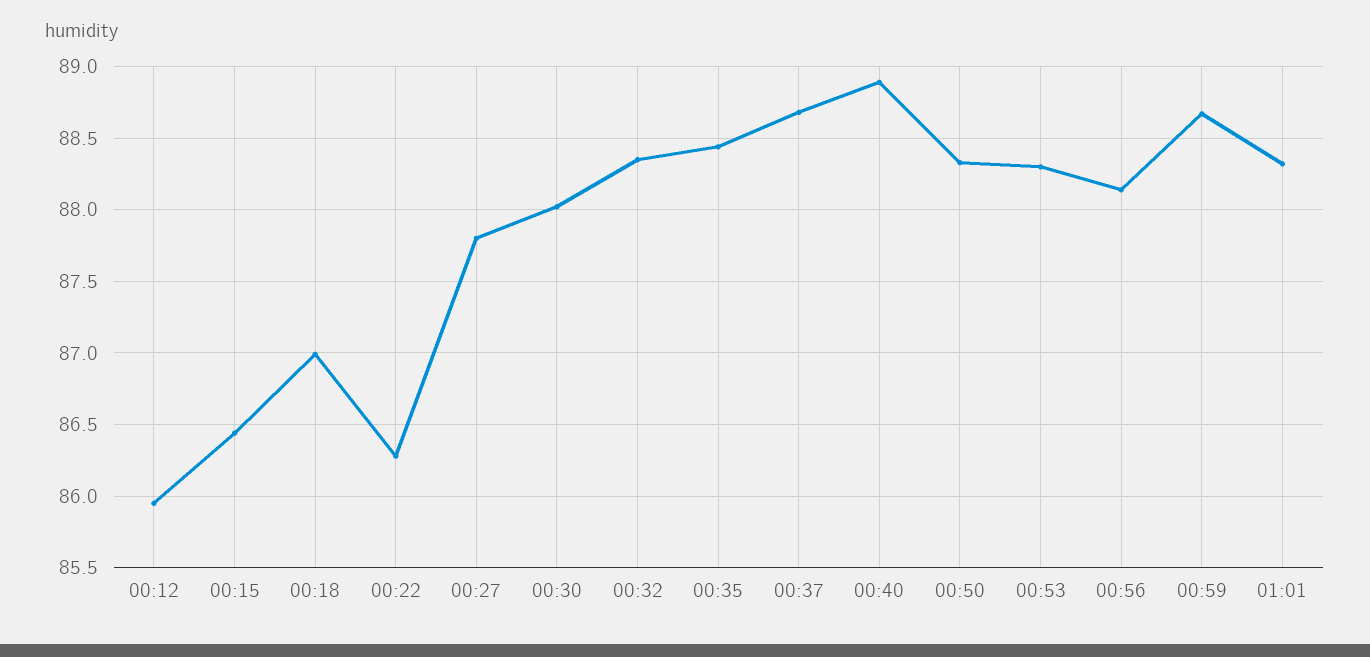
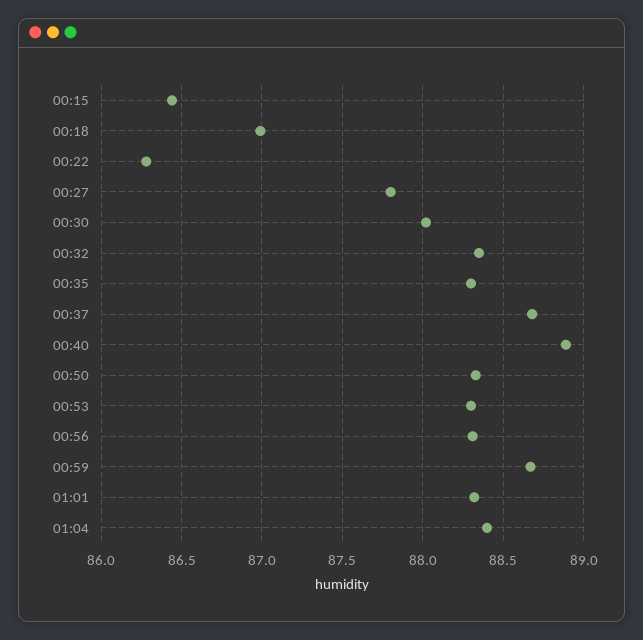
00:12: 85.95 -> none
00:35: 88.45 -> 88.3
00:56: 88.15 -> 88.3
01:04: none -> 88.4

